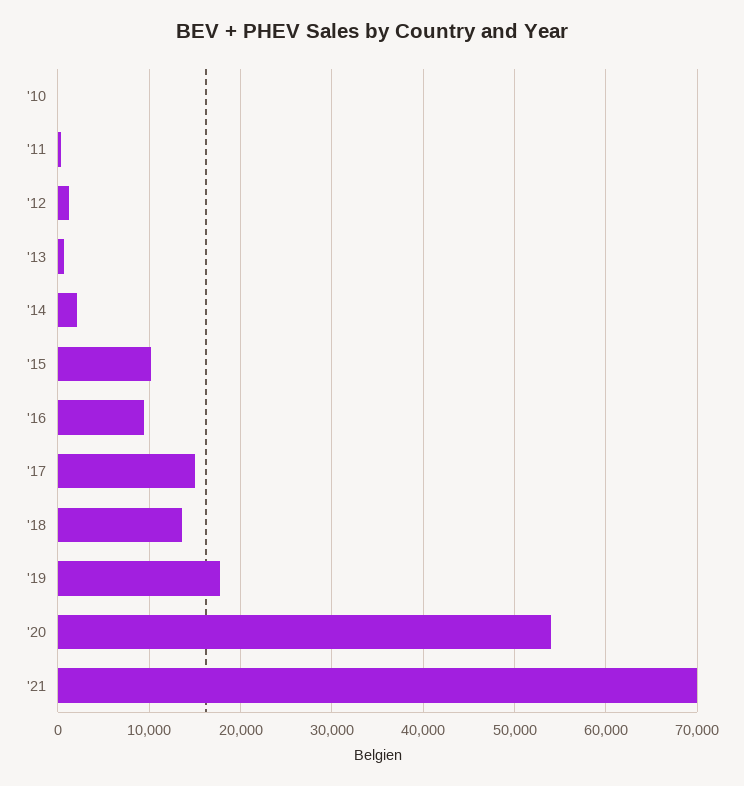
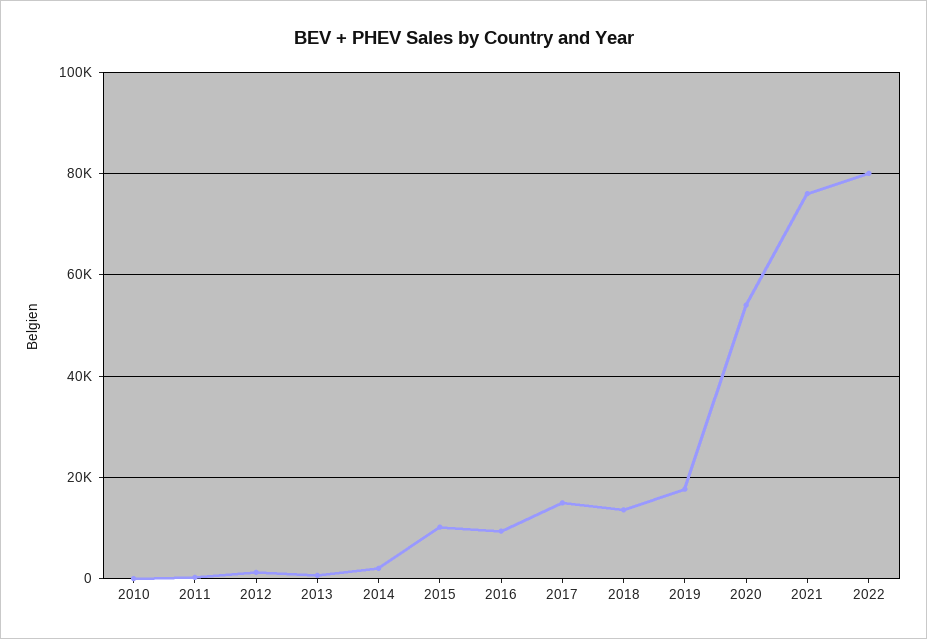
'21: 70000 -> 76000
2022: none -> 80000

